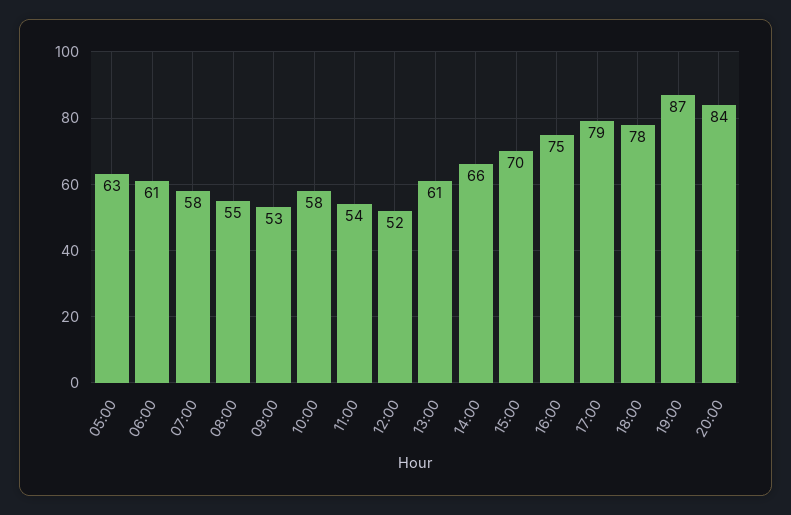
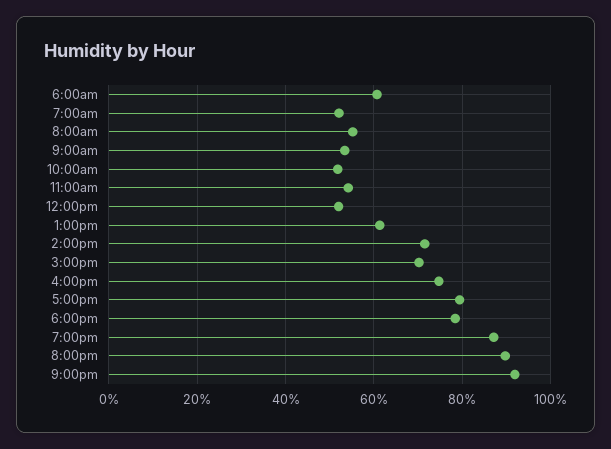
05:00: 63 -> none
07:00: 58 -> 52
10:00: 58 -> 52
14:00: 66 -> 72
20:00: 84 -> 90
9:00pm: none -> 92

